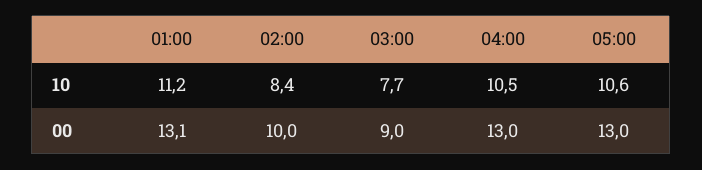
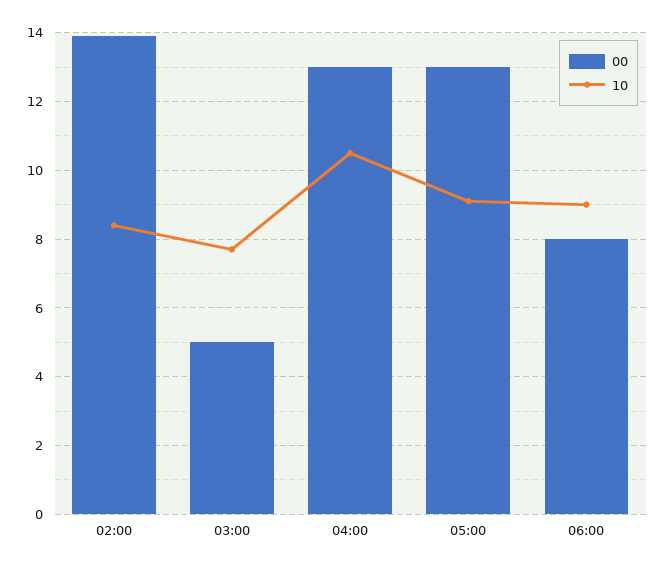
10, 01:00: 11.2 -> none
10, 05:00: 10.6 -> 9
00, 01:00: 13.1 -> none
00, 02:00: 10 -> 14
00, 03:00: 9 -> 5
00, 06:00: none -> 8
10, 06:00: none -> 9

